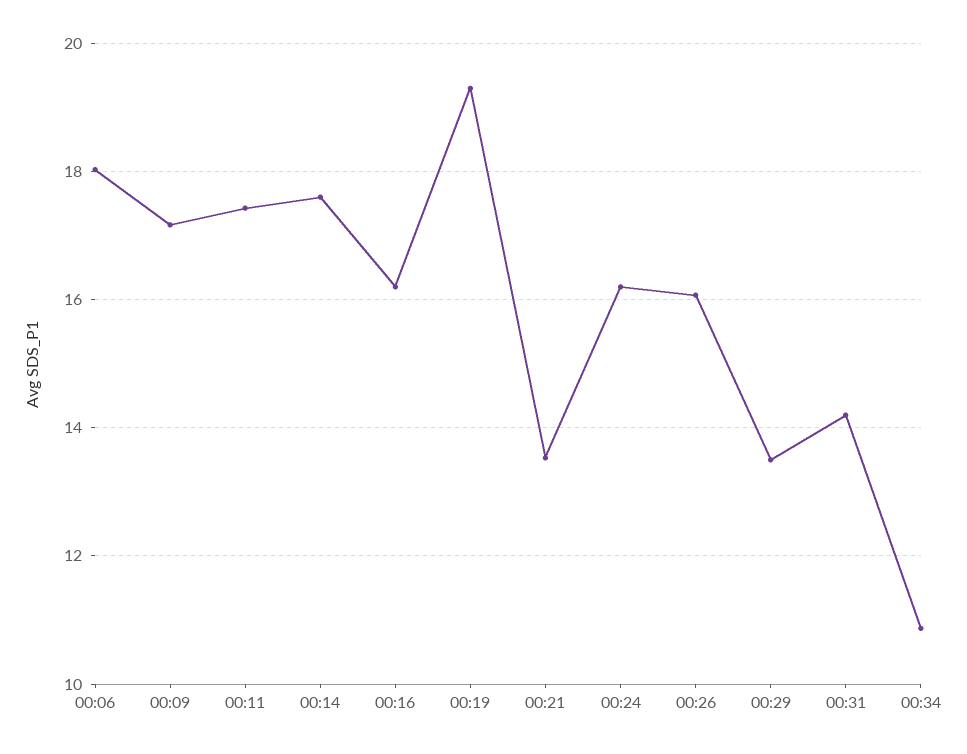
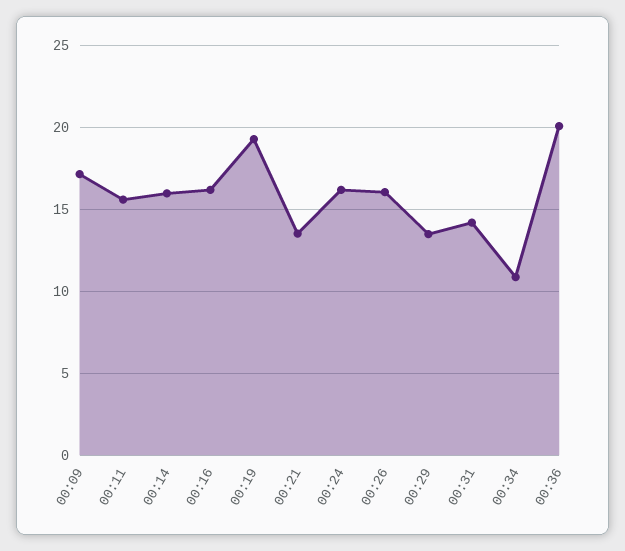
00:06: 18 -> none
00:11: 17.4 -> 15.5
00:14: 17.6 -> 16
00:36: none -> 20

